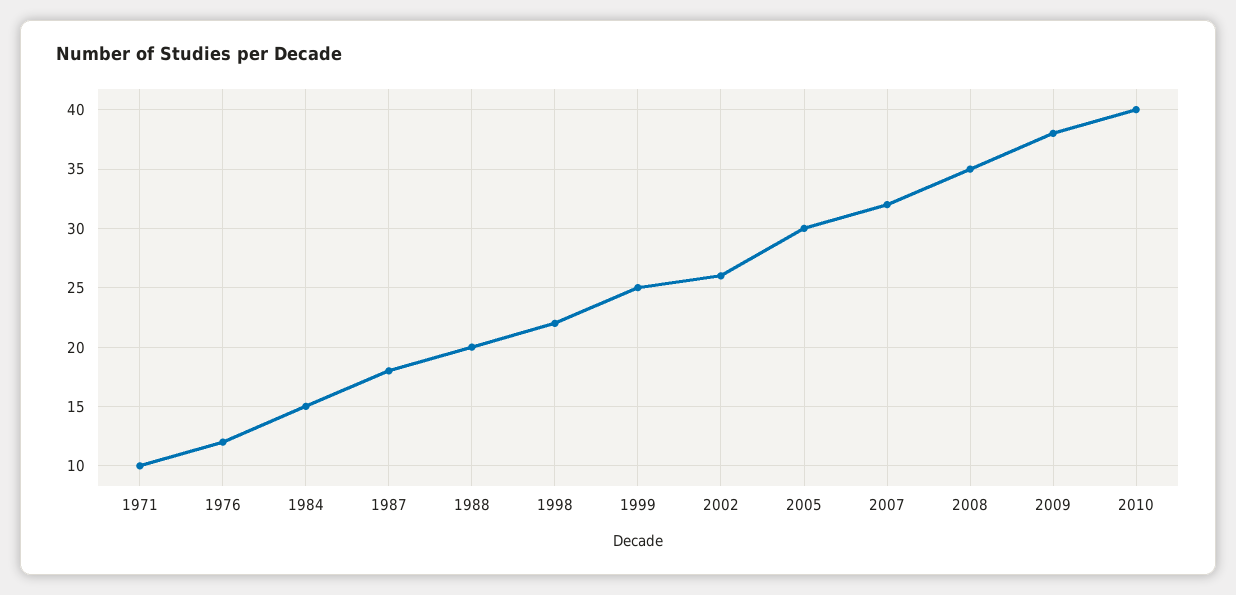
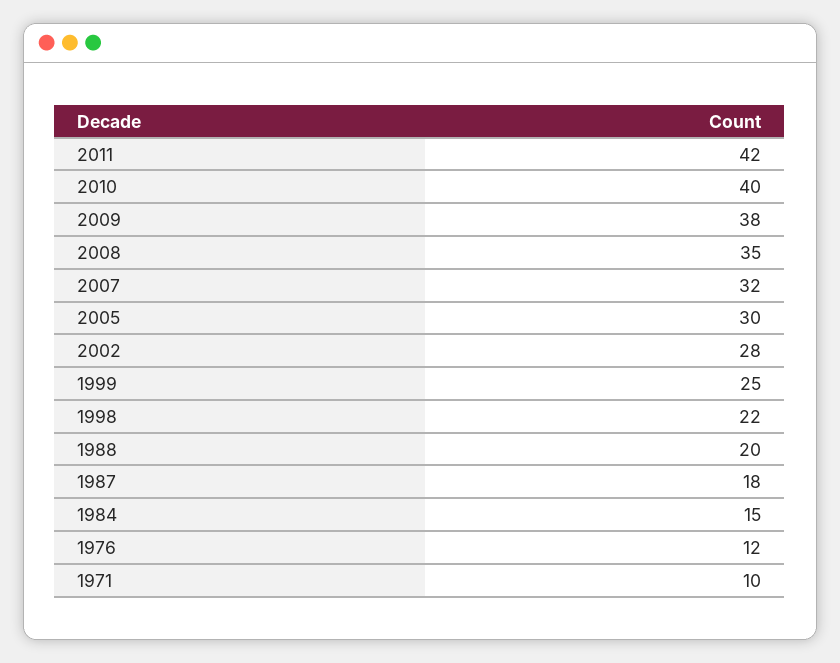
2002: 26 -> 28
2011: none -> 42

